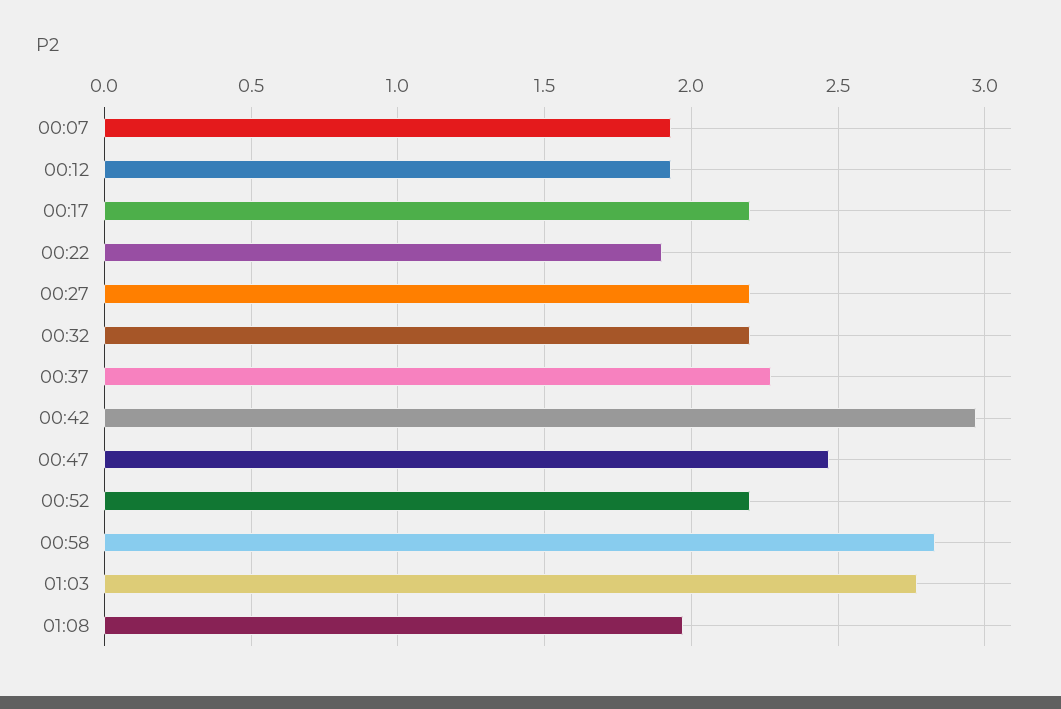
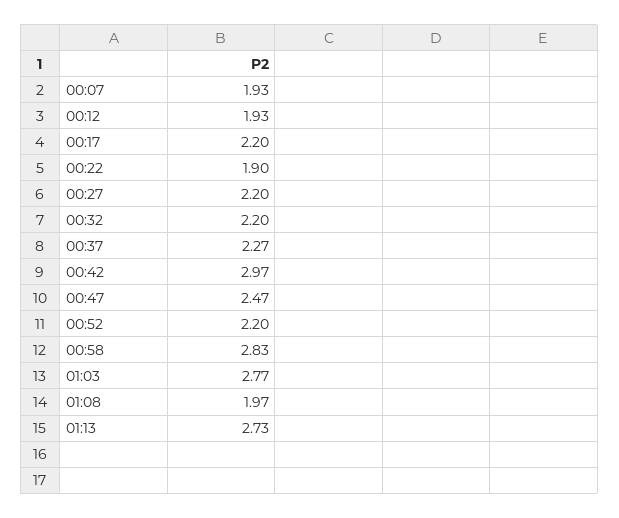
01:13: none -> 2.73

